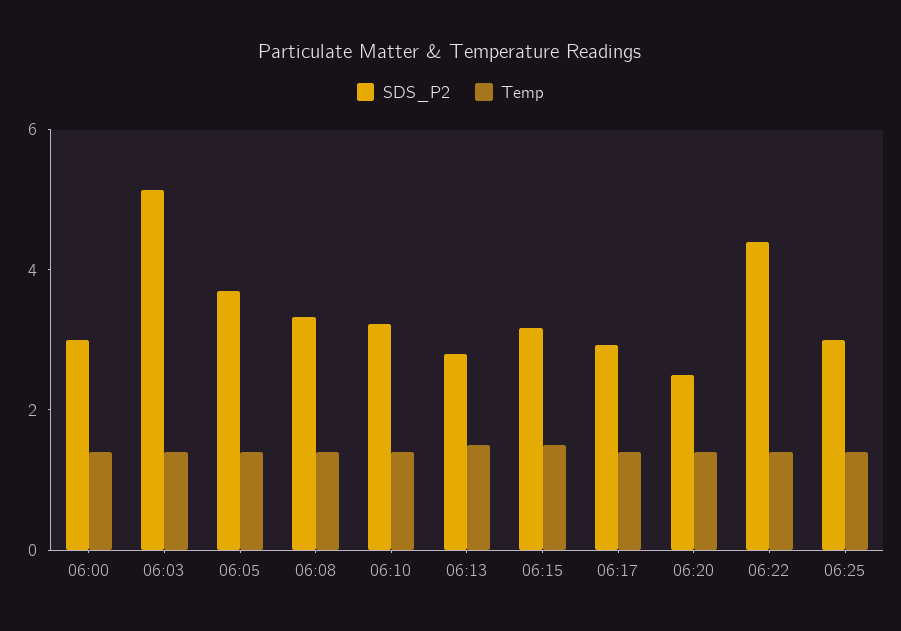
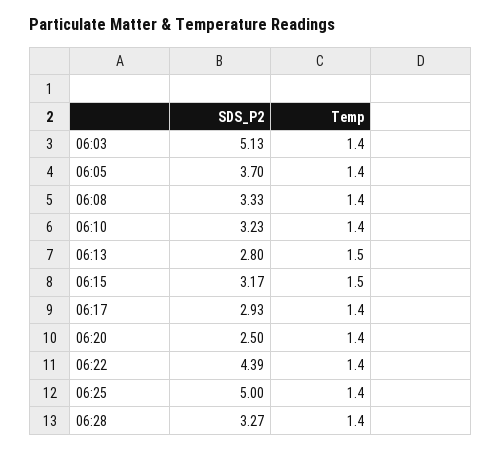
SDS_P2, 06:00: 3 -> none
Temp, 06:00: 1.5 -> none
SDS_P2, 06:25: 3 -> 5
SDS_P2, 06:28: none -> 3.27
Temp, 06:28: none -> 1.4

